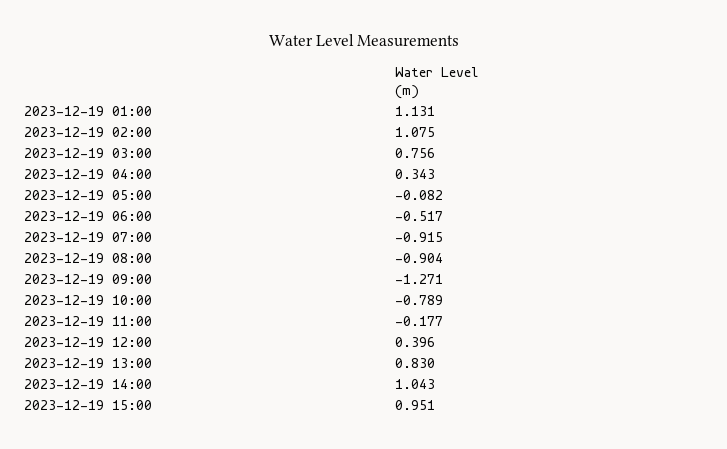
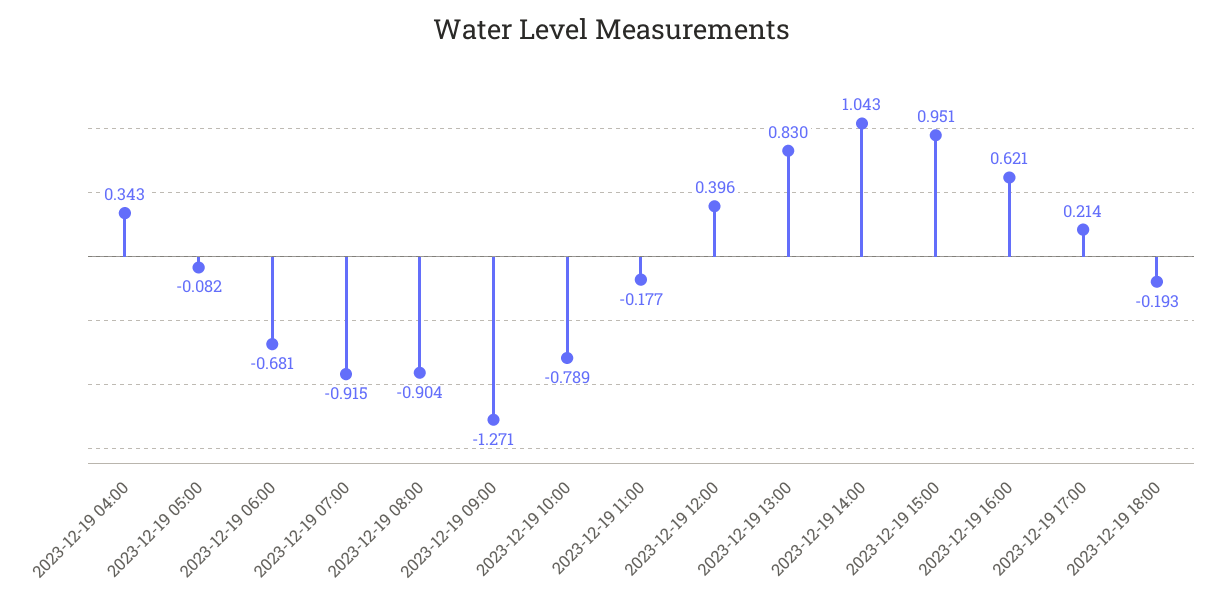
2023-12-19 01:00: 1.131 -> none
2023-12-19 02:00: 1.075 -> none
2023-12-19 03:00: 0.756 -> none
2023-12-19 06:00: -0.517 -> -0.681
2023-12-19 16:00: none -> 0.621
2023-12-19 17:00: none -> 0.214
2023-12-19 18:00: none -> -0.193

